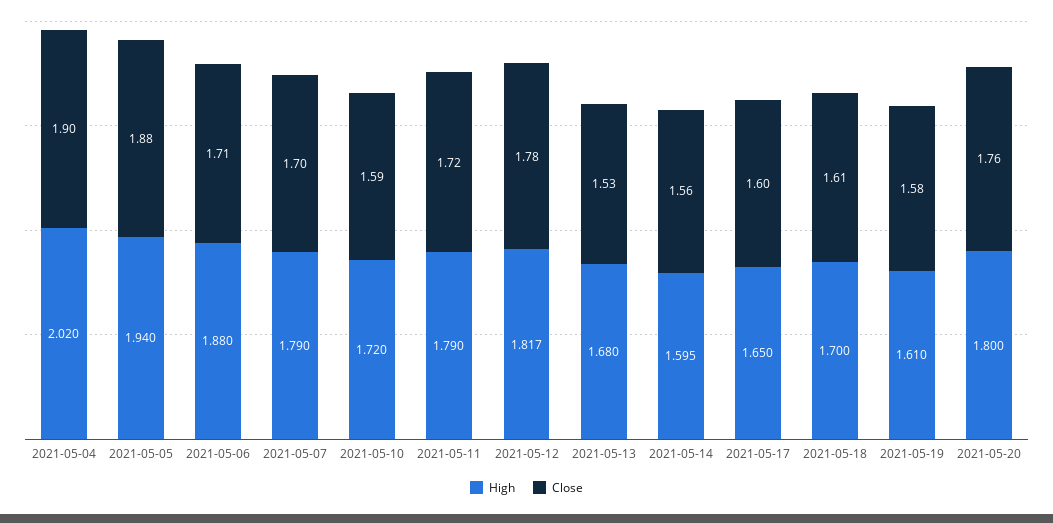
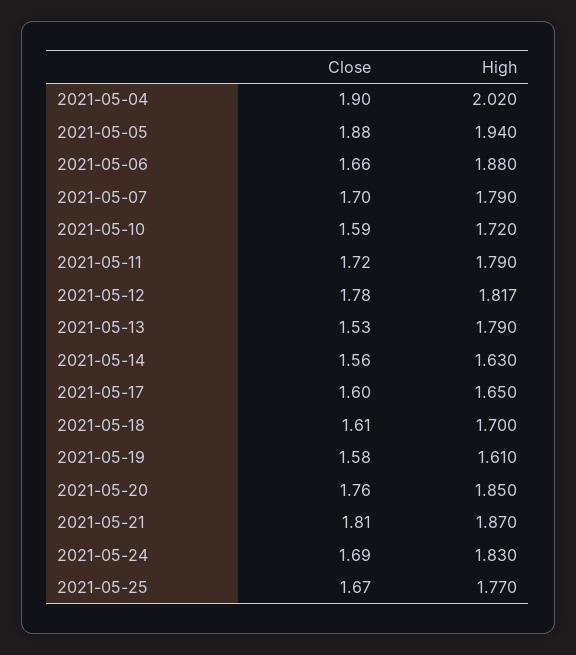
Close, 2021-05-06: 1.71 -> 1.66
High, 2021-05-13: 1.68 -> 1.79
High, 2021-05-14: 1.595 -> 1.63
High, 2021-05-20: 1.8 -> 1.85
Close, 2021-05-21: none -> 1.81
High, 2021-05-21: none -> 1.87
Close, 2021-05-24: none -> 1.69
High, 2021-05-24: none -> 1.83
Close, 2021-05-25: none -> 1.67
High, 2021-05-25: none -> 1.77

